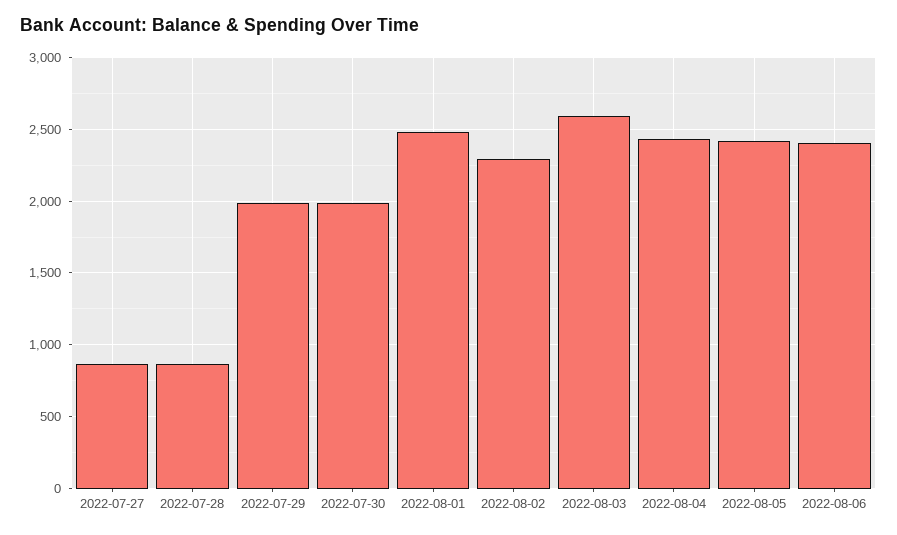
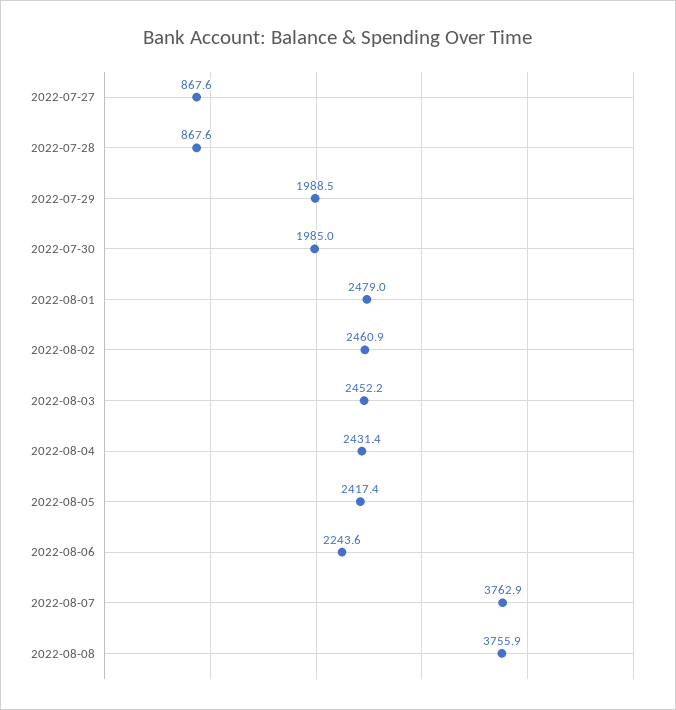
2022-08-02: 2300 -> 2460.9
2022-08-03: 2600 -> 2452.2
2022-08-06: 2400 -> 2243.6
2022-08-07: none -> 3762.9
2022-08-08: none -> 3755.9

